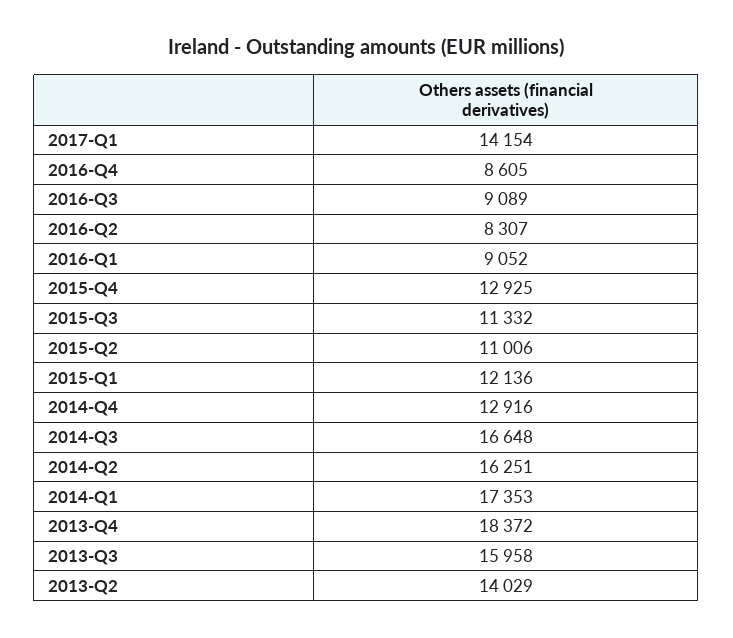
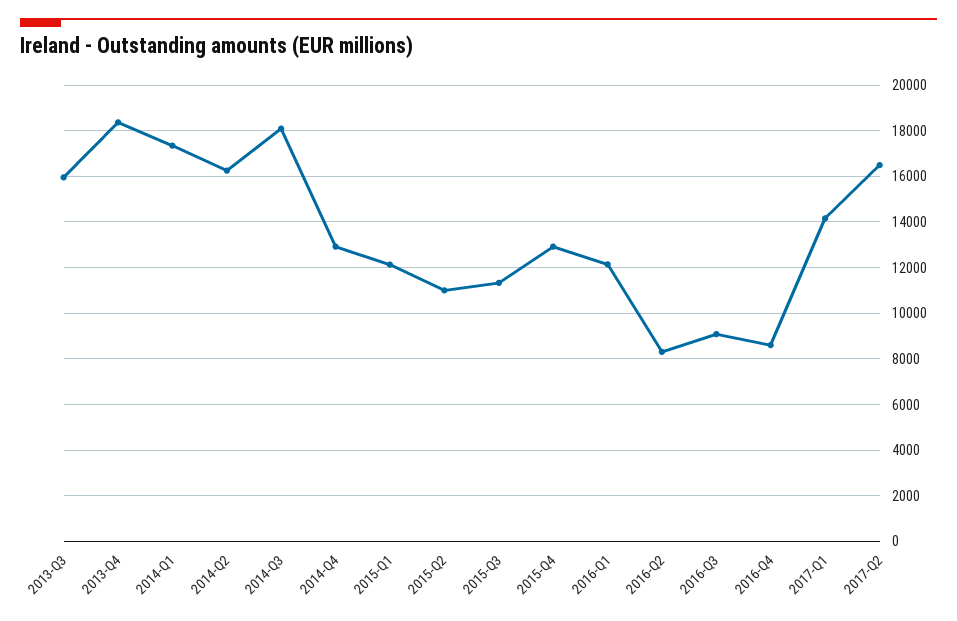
2016-Q1: 9052 -> 12000
2014-Q3: 16648 -> 18000
2013-Q2: 14029 -> none
2017-Q2: none -> 16500

